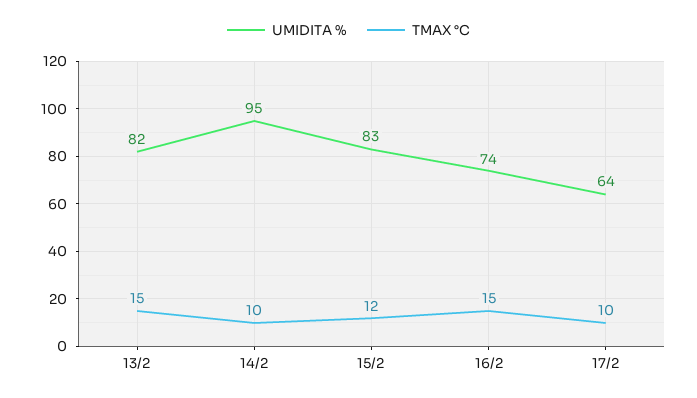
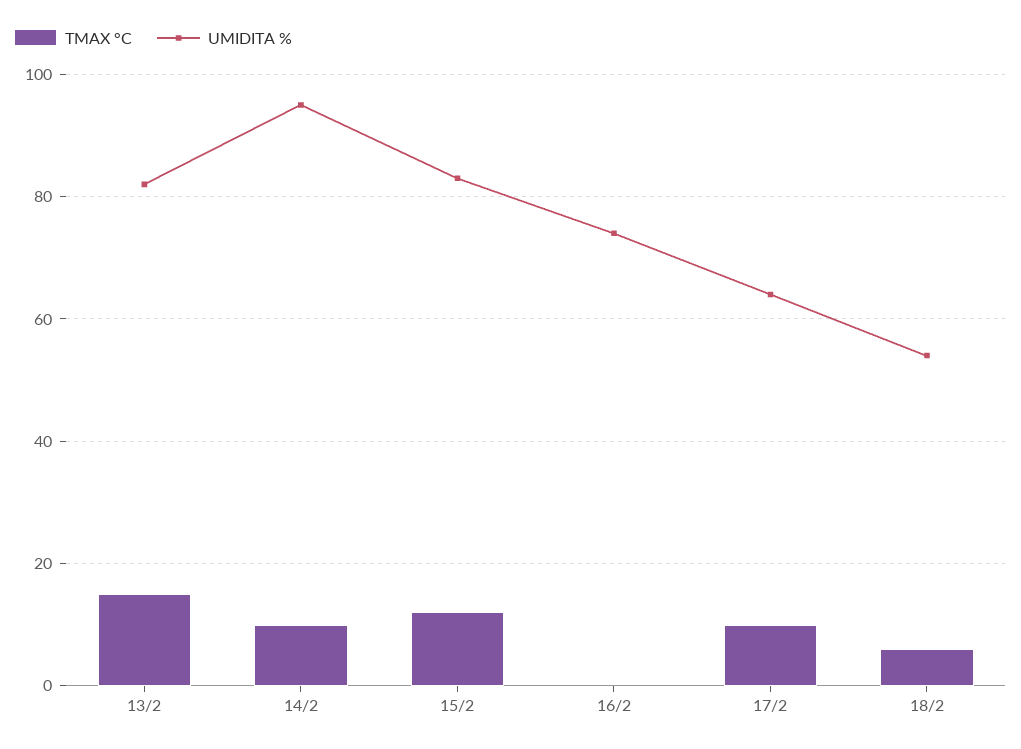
TMAX °C, 16/2: 15 -> 0
TMAX °C, 18/2: none -> 5
UMIDITA %, 18/2: none -> 55

